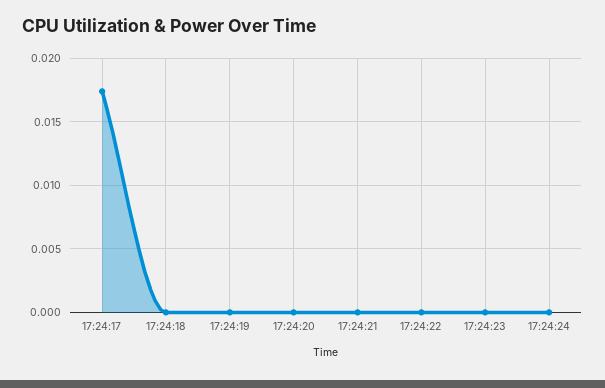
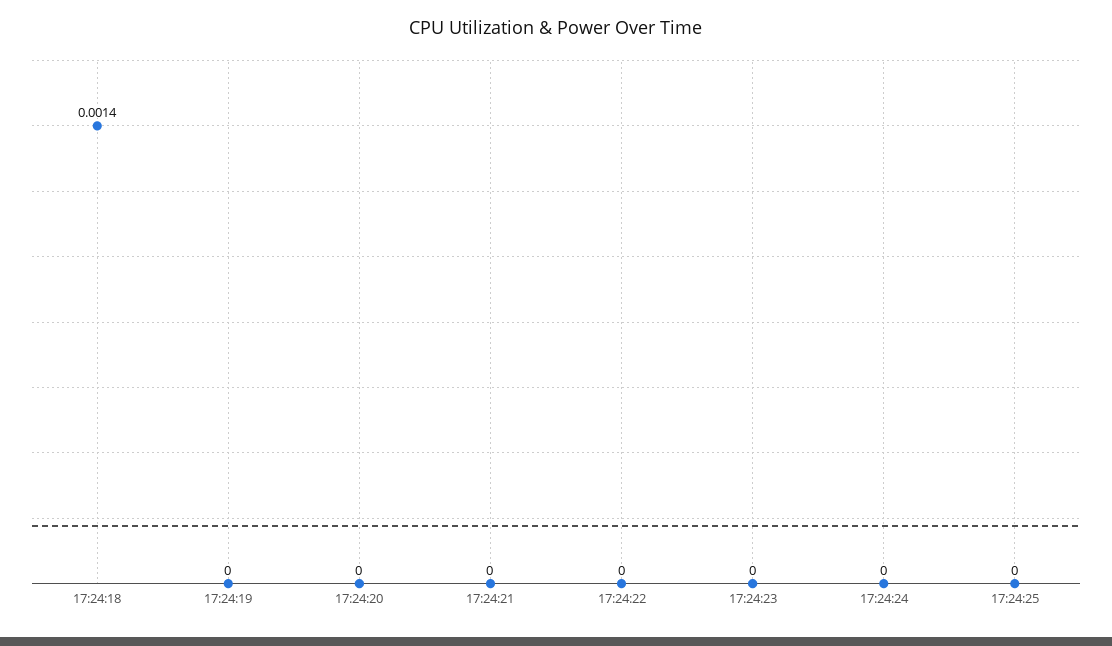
17:24:17: 0.0175 -> none
17:24:18: 0 -> 0.0014
17:24:25: none -> 0

